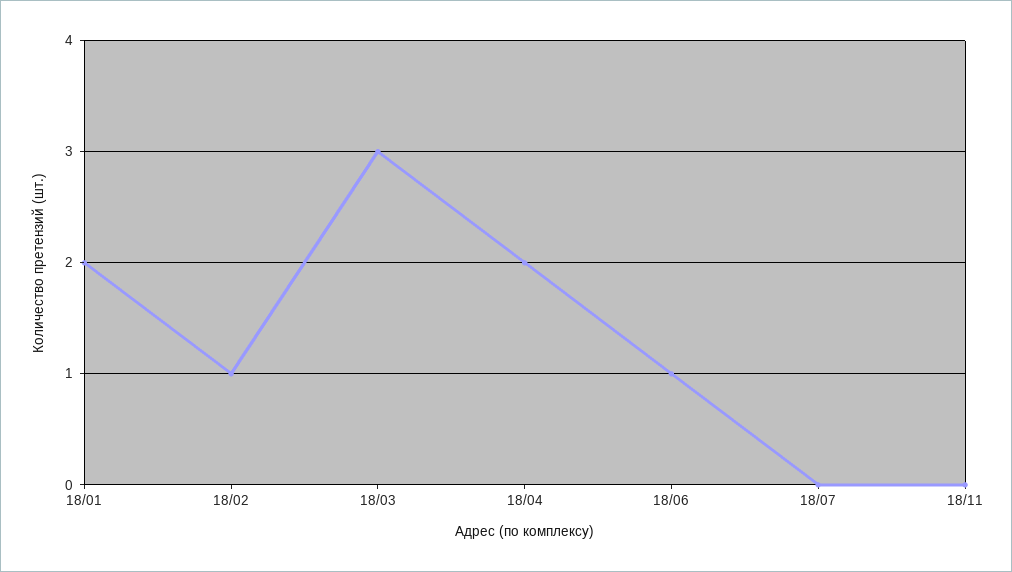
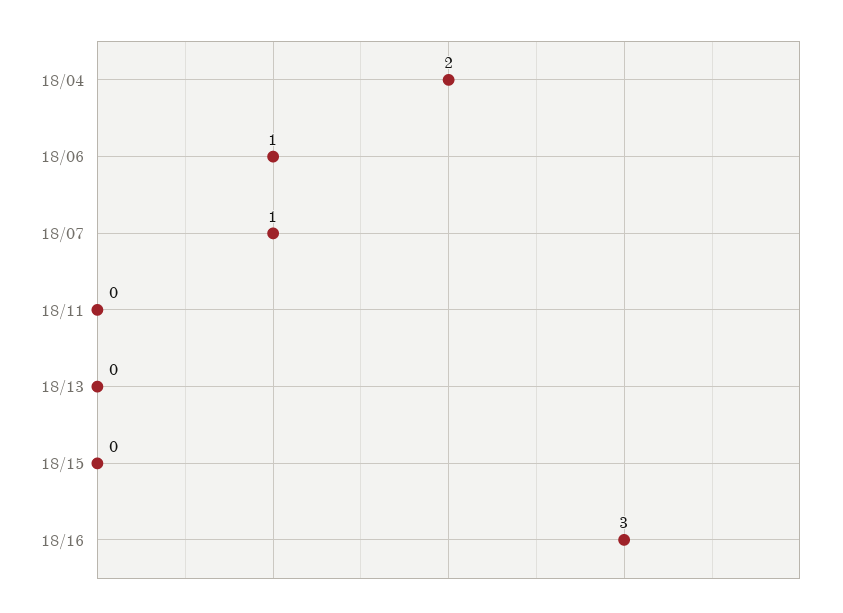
18/01: 2 -> none
18/02: 1 -> none
18/03: 3 -> none
18/07: 0 -> 1
18/13: none -> 0
18/15: none -> 0
18/16: none -> 3

